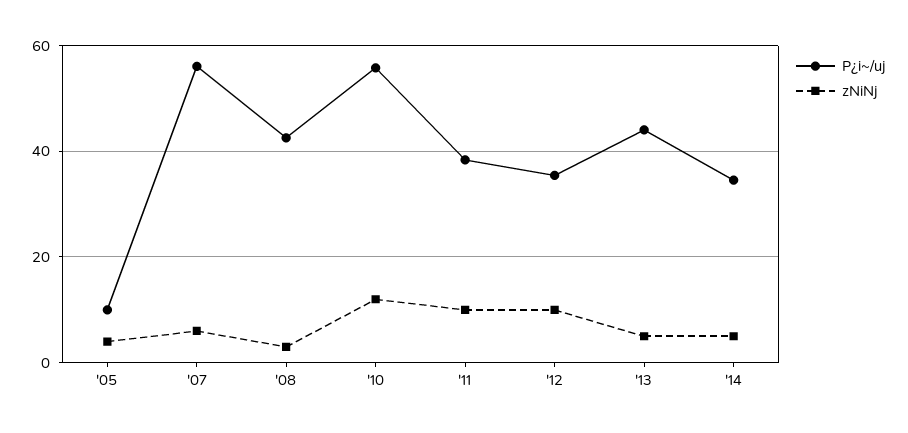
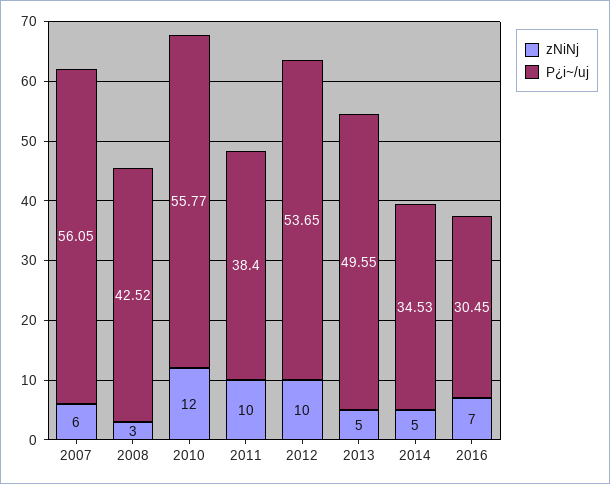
P¿i~/uj, '05: 10 -> none
zNiNj, '05: 4 -> none
P¿i~/uj, '12: 36 -> 53.65
P¿i~/uj, '13: 44 -> 49.55
zNiNj, 2016: none -> 7
P¿i~/uj, 2016: none -> 30.45

